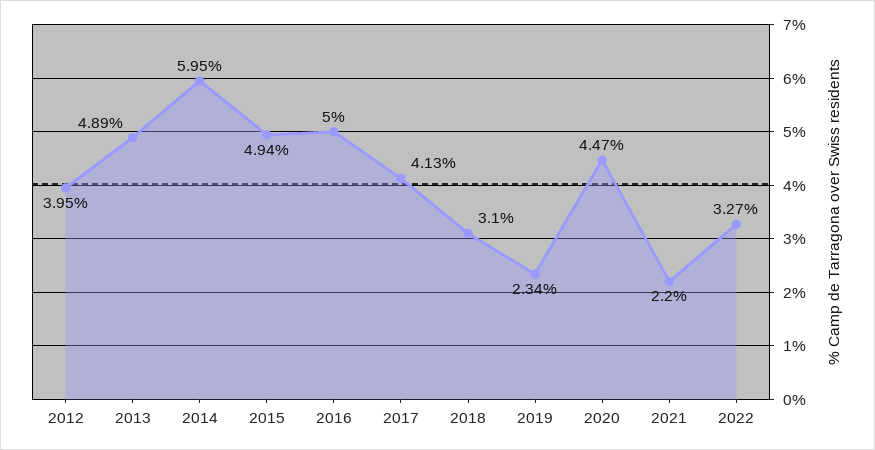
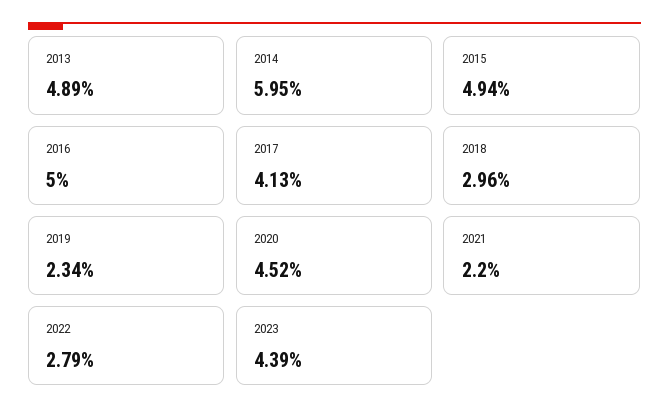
2012: 3.95 -> none
2018: 3.1 -> 2.96
2020: 4.47 -> 4.52
2022: 3.27 -> 2.79
2023: none -> 4.39

